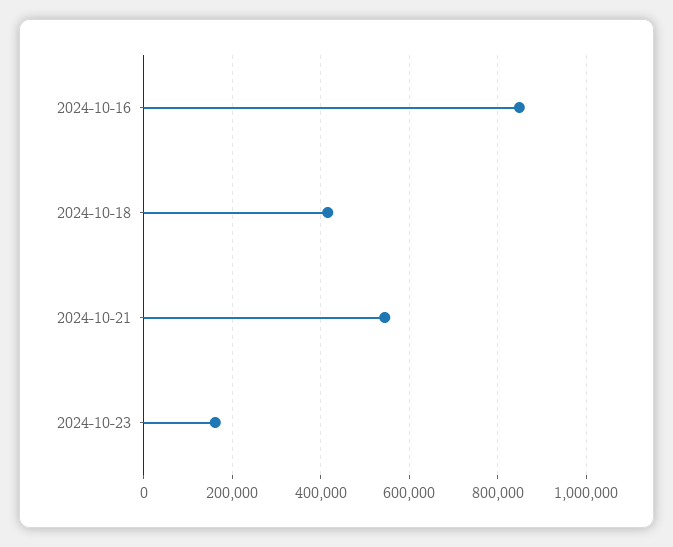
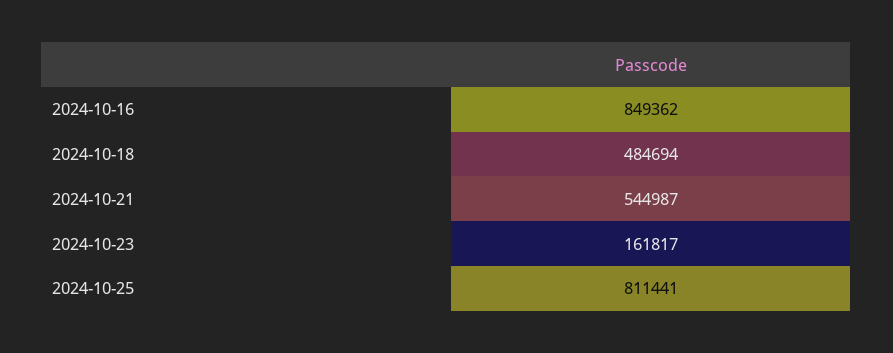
2024-10-18: 420000 -> 484694
2024-10-25: none -> 811441

